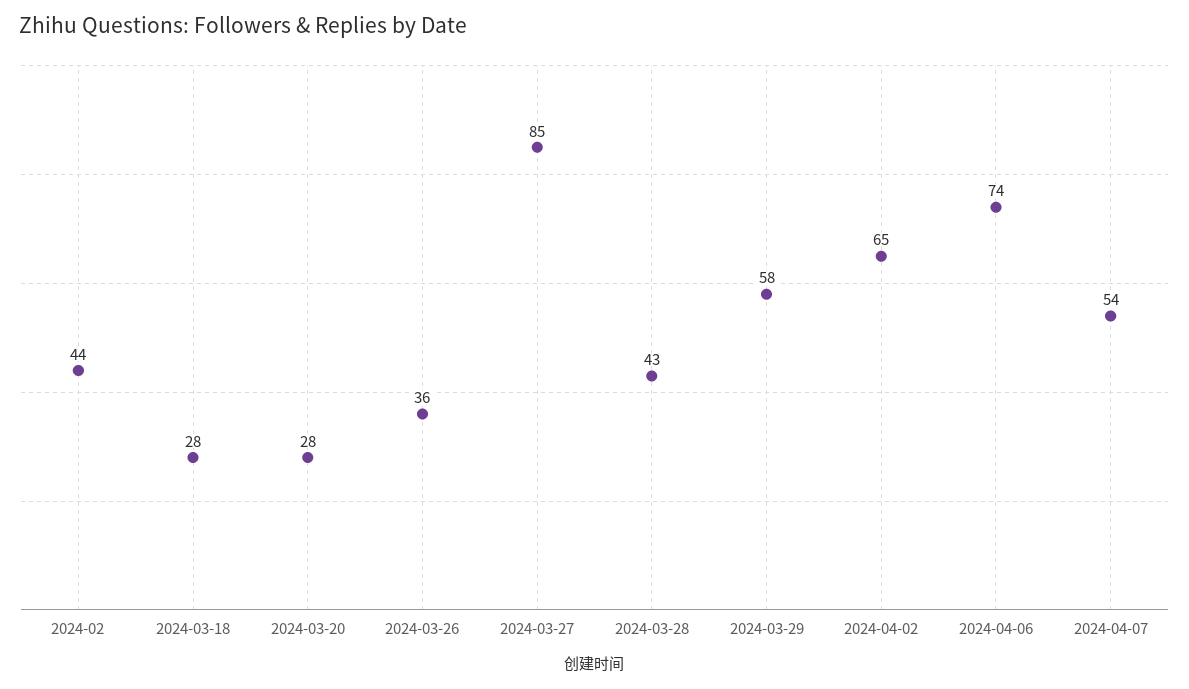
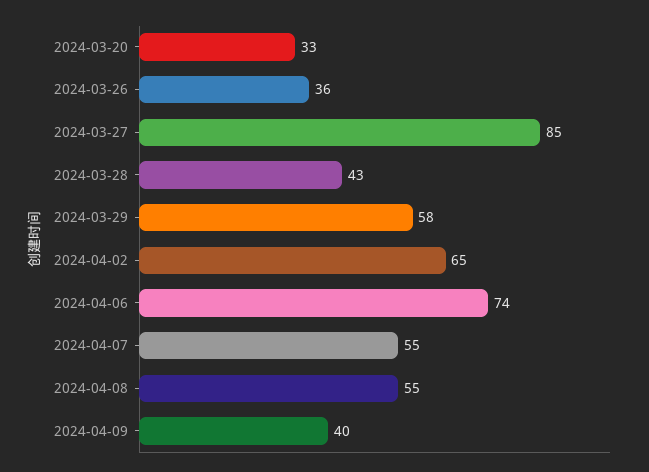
2024-02: 44 -> none
2024-03-18: 28 -> none
2024-03-20: 28 -> 33
2024-04-07: 54 -> 55
2024-04-08: none -> 55
2024-04-09: none -> 40

